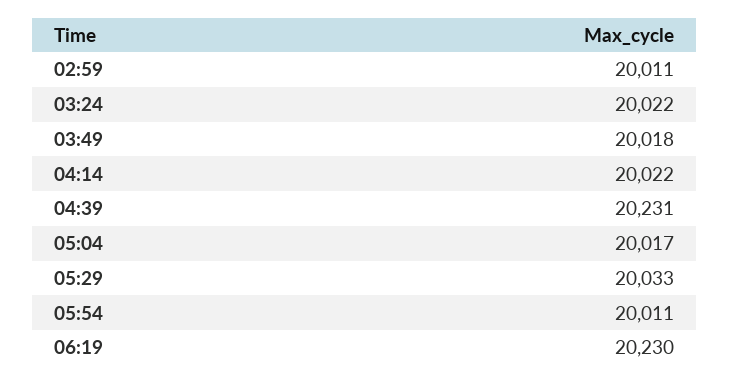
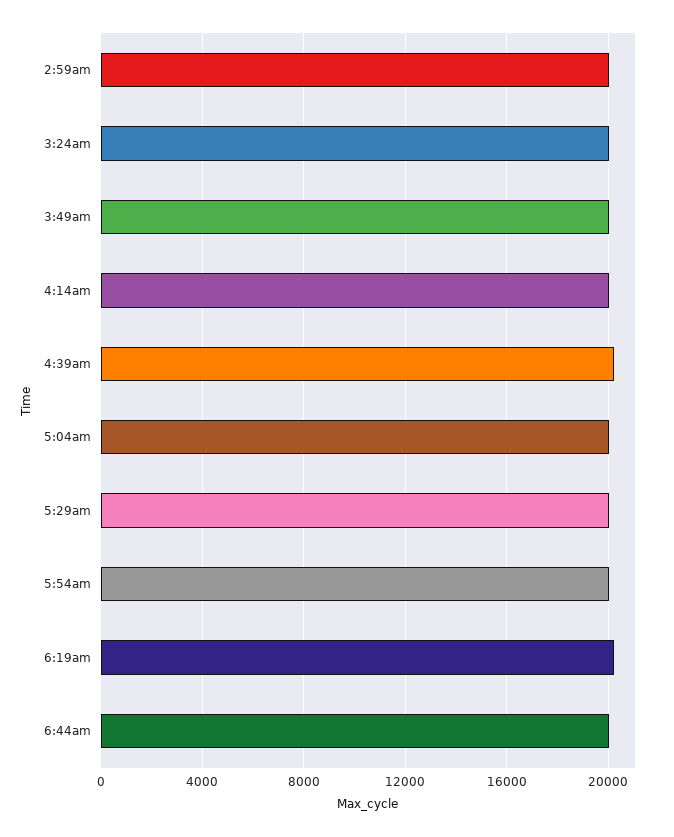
6:44am: none -> 20000

